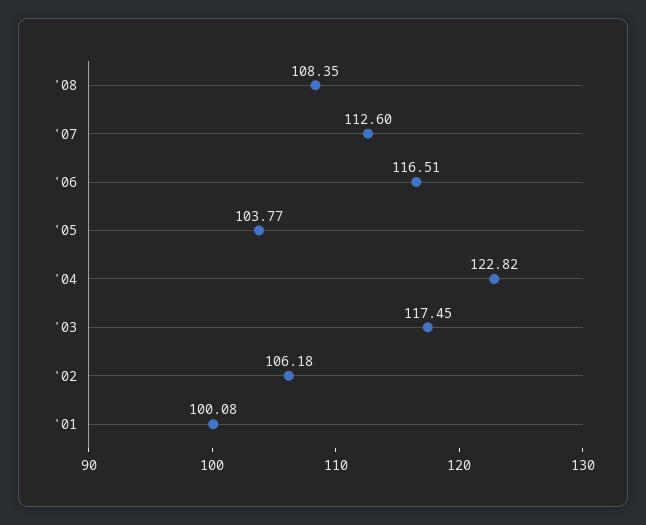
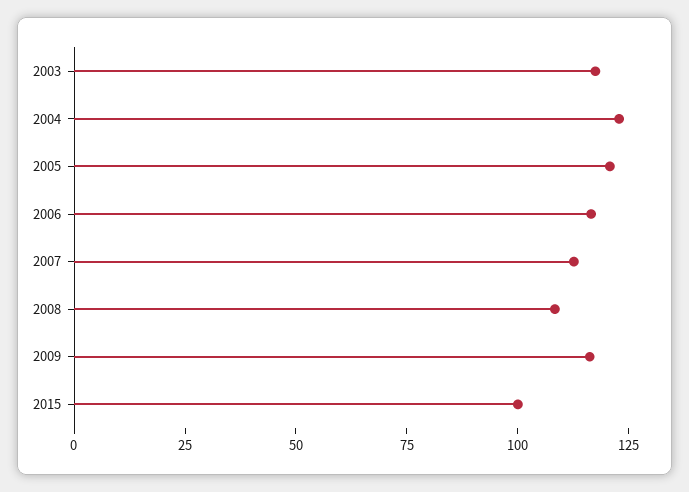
'05: 103.77 -> 120
'02: 106.18 -> none
'01: 100.08 -> none
2009: none -> 115
2015: none -> 100

